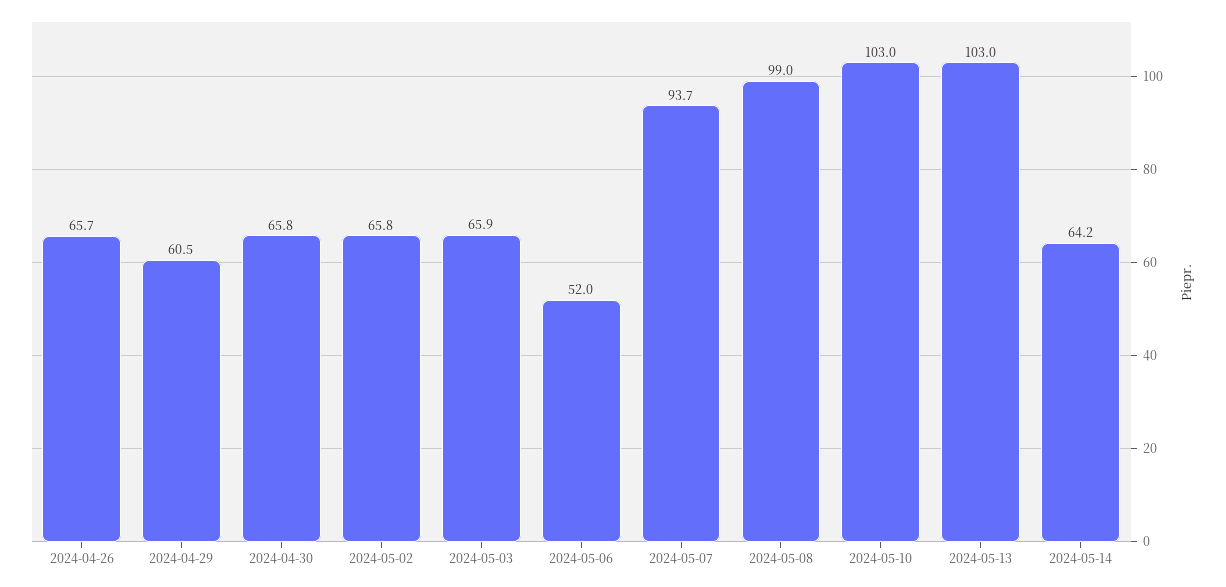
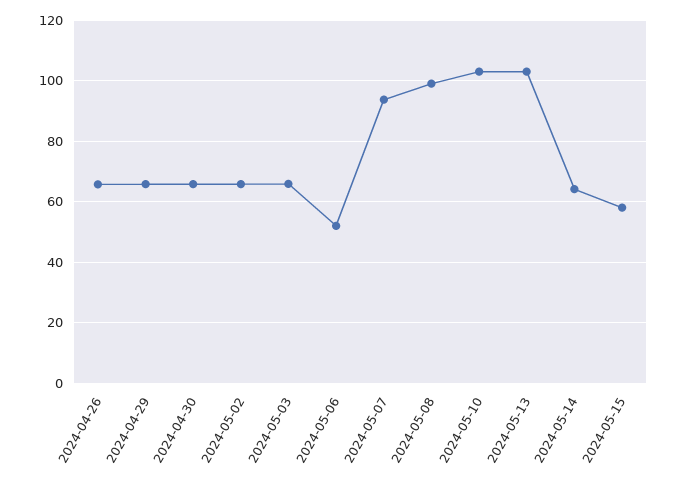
2024-04-29: 60.5 -> 66
2024-05-15: none -> 58

